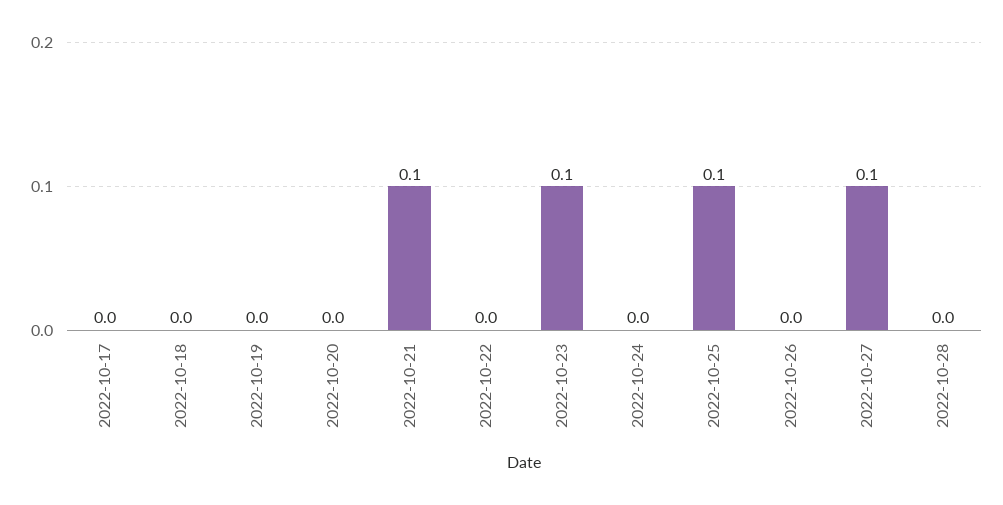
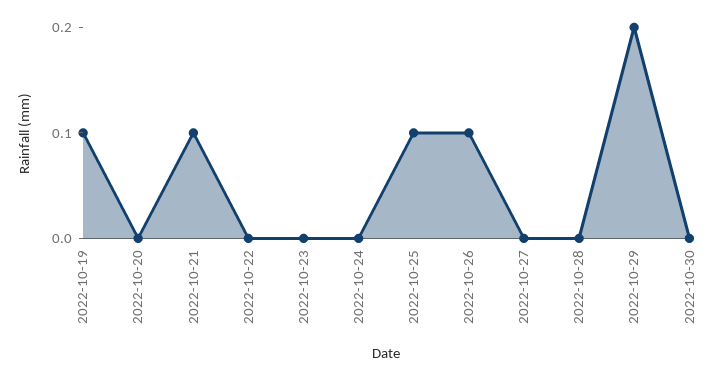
2022-10-17: 0 -> none
2022-10-18: 0 -> none
2022-10-19: 0 -> 0.1
2022-10-23: 0.1 -> 0
2022-10-26: 0 -> 0.1
2022-10-27: 0.1 -> 0
2022-10-29: none -> 0.2
2022-10-30: none -> 0

